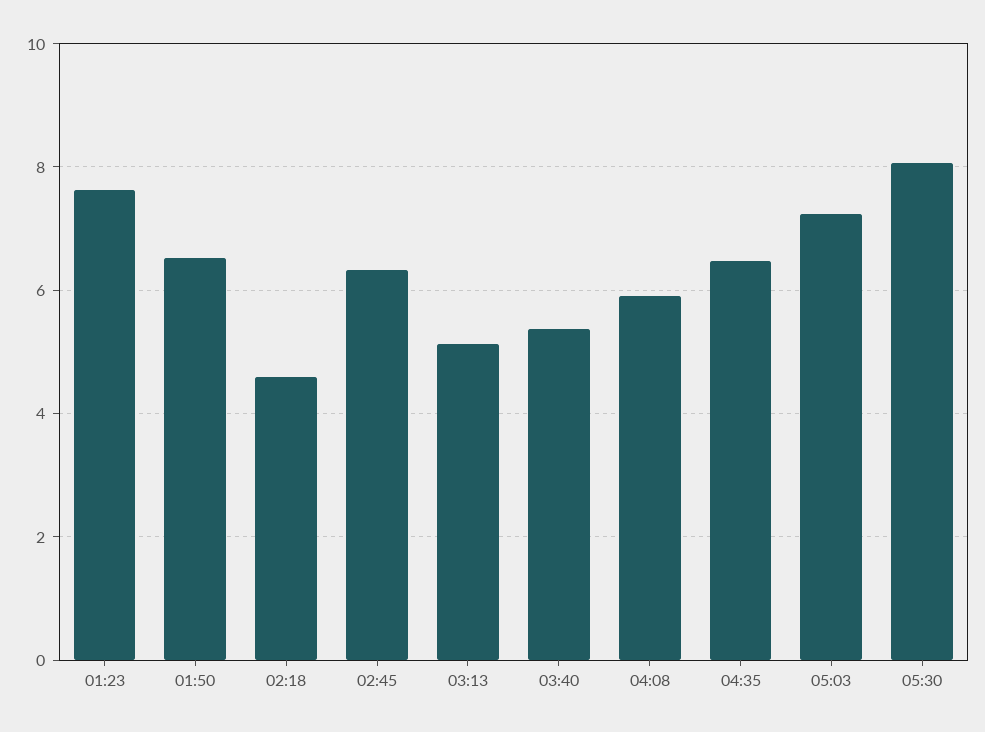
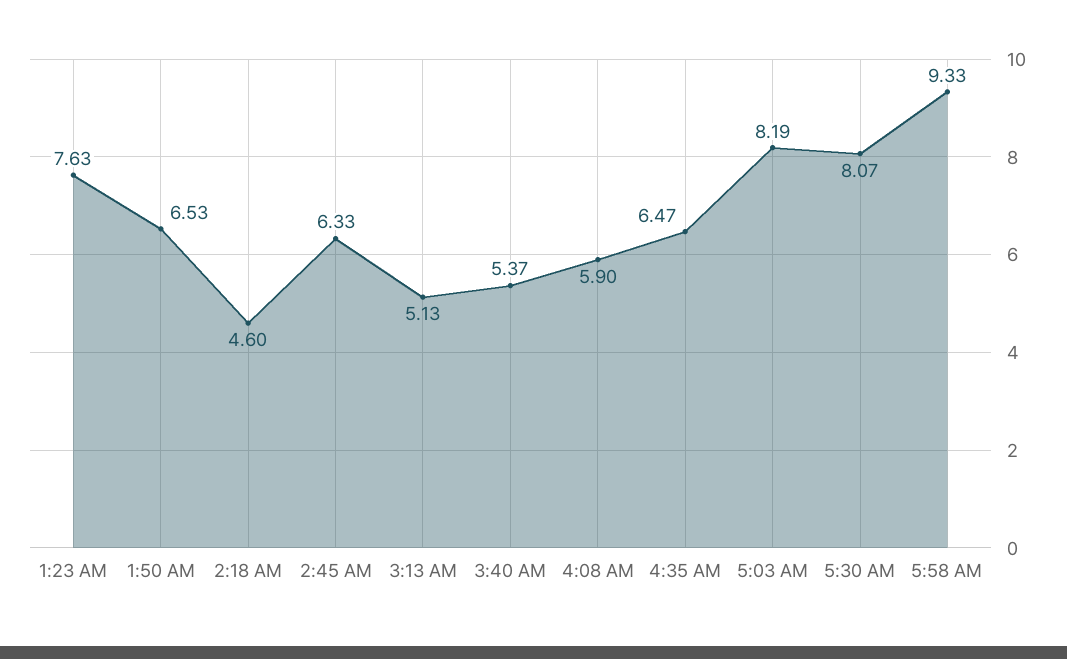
05:03: 7.2 -> 8.19
5:58 AM: none -> 9.33

